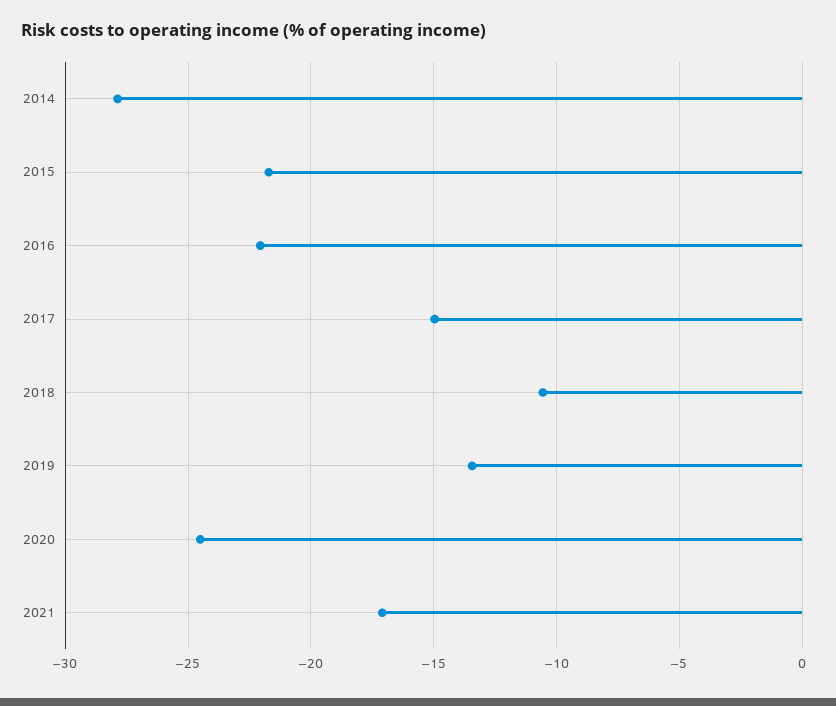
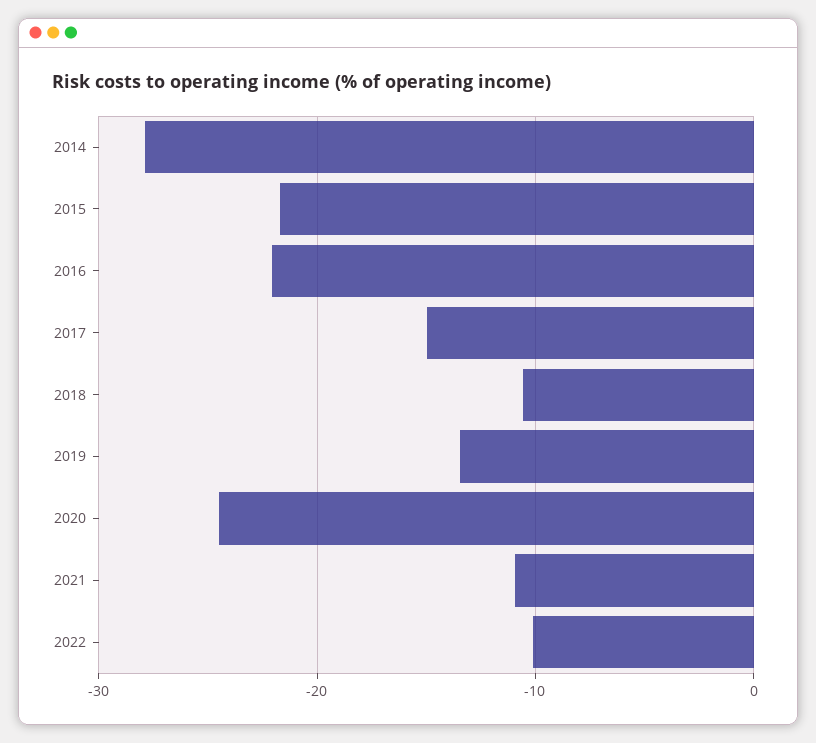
2021: -17 -> -11
2022: none -> -10

